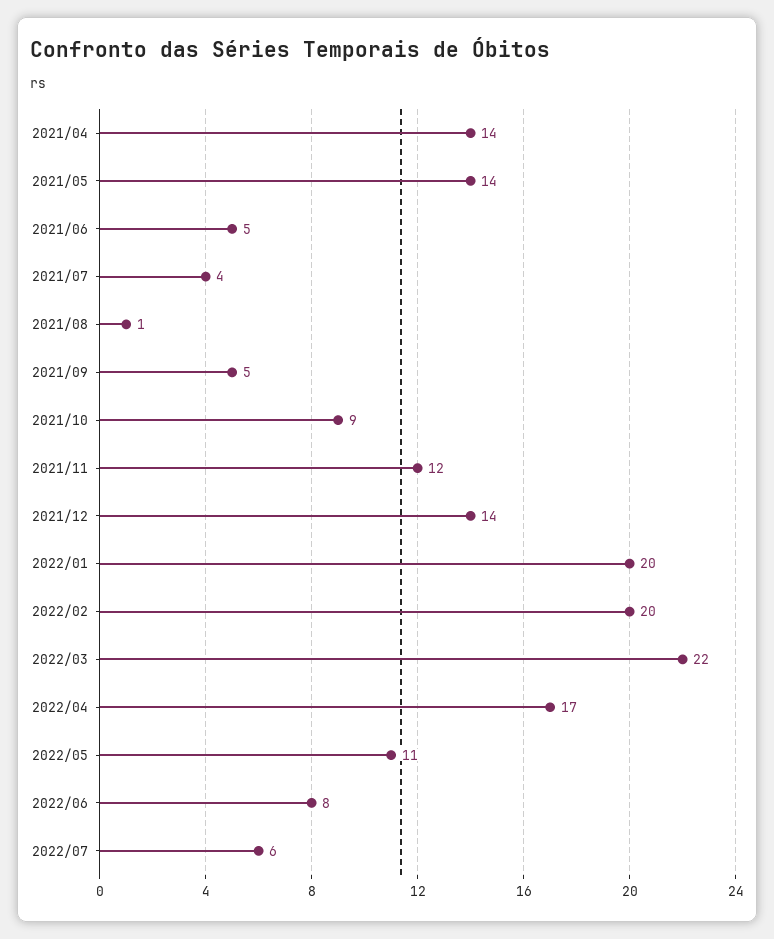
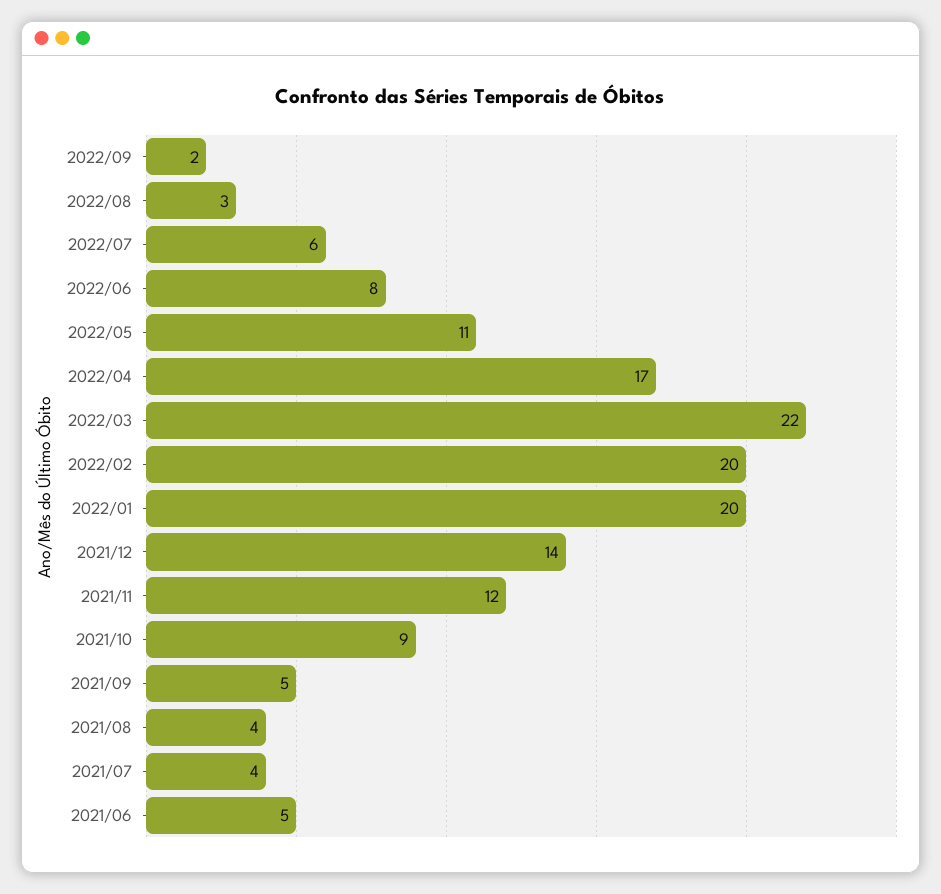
2021/04: 14 -> none
2021/05: 14 -> none
2021/08: 1 -> 4
2022/09: none -> 2
2022/08: none -> 3

